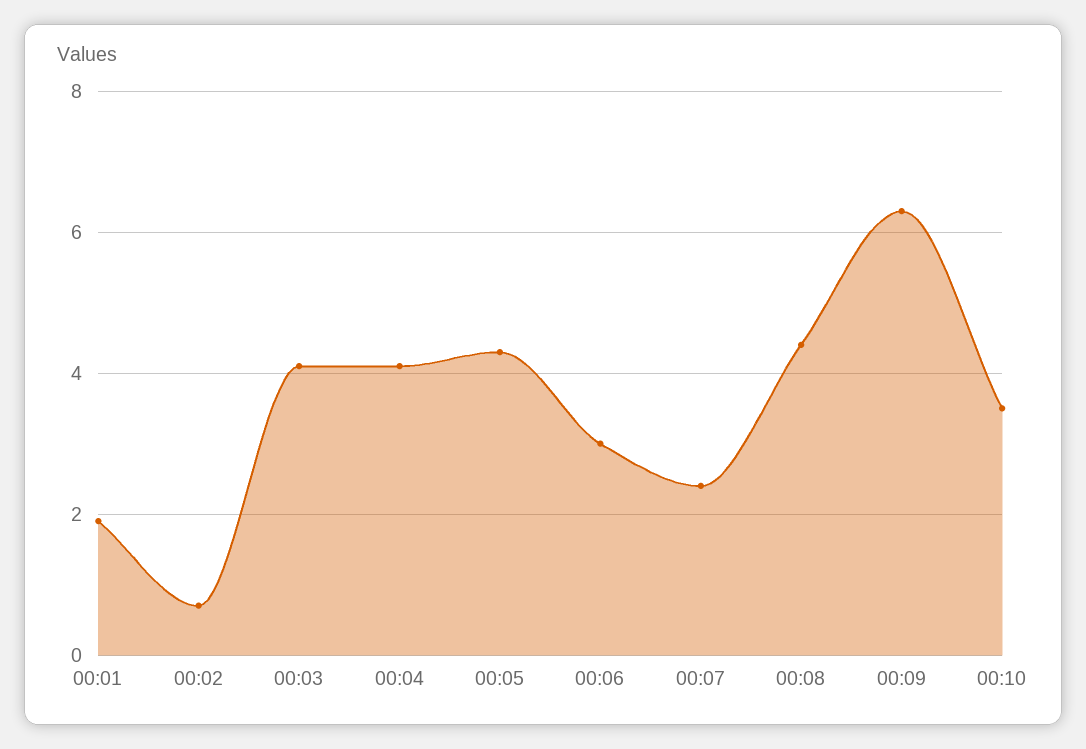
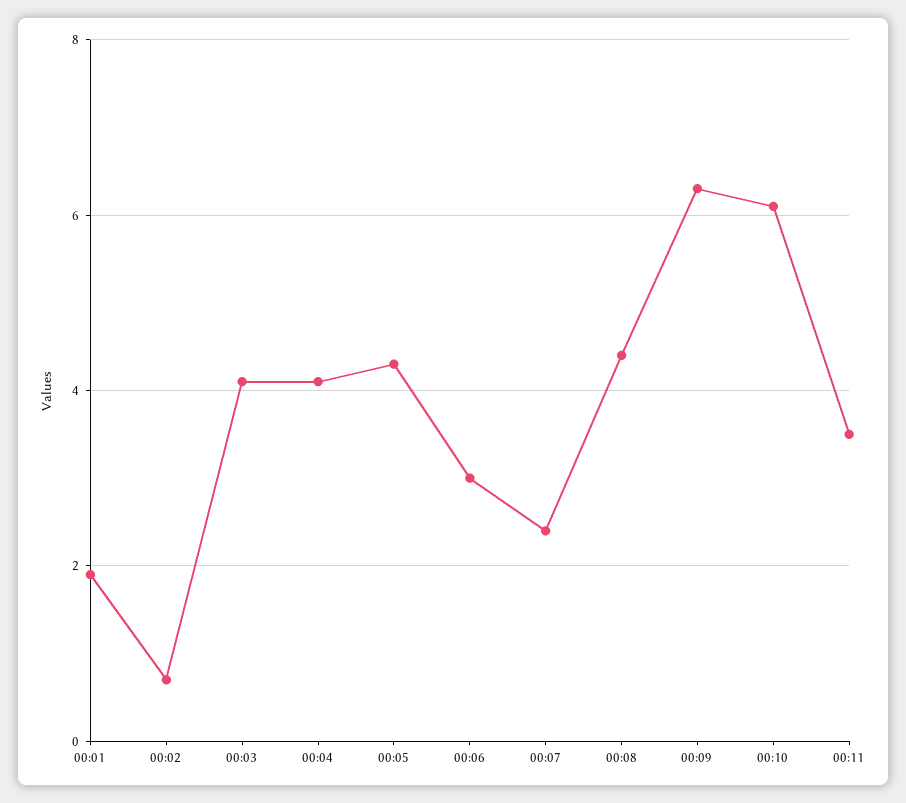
00:10: 3.5 -> 6
00:11: none -> 3.5

